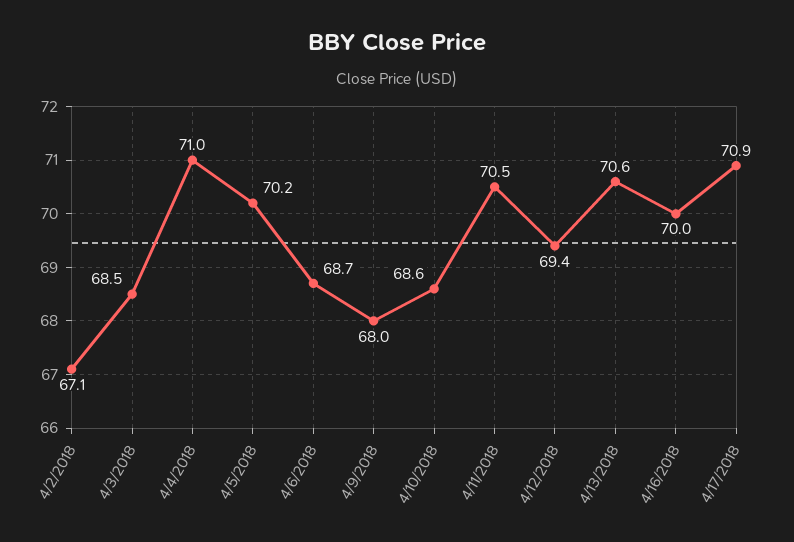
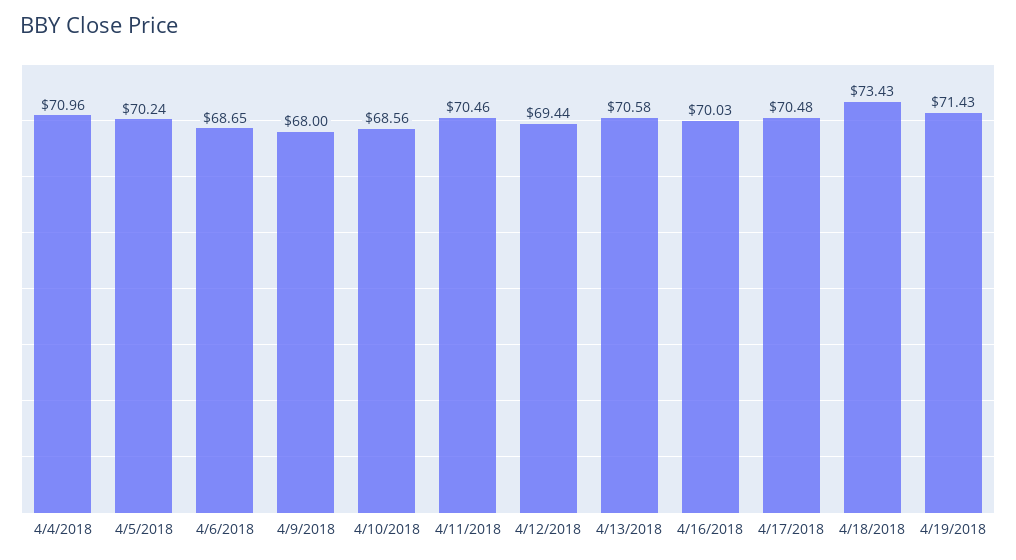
4/2/2018: 67.1 -> none
4/3/2018: 68.5 -> none
4/17/2018: 70.9 -> 70.48
4/18/2018: none -> 73.43
4/19/2018: none -> 71.43

